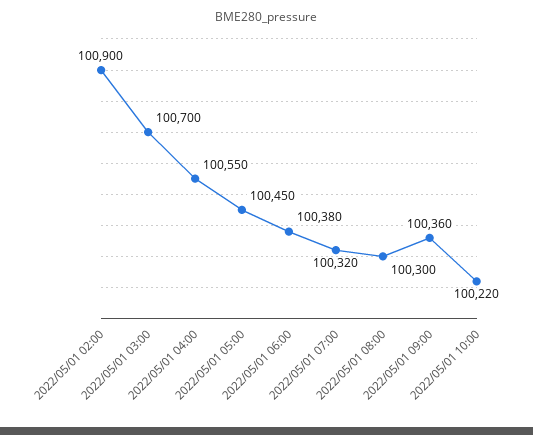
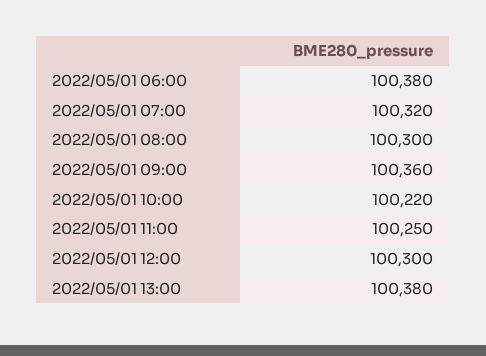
2022/05/01 02:00: 100900 -> none
2022/05/01 03:00: 100700 -> none
2022/05/01 04:00: 100550 -> none
2022/05/01 05:00: 100450 -> none
2022/05/01 11:00: none -> 100250
2022/05/01 12:00: none -> 100300
2022/05/01 13:00: none -> 100380

